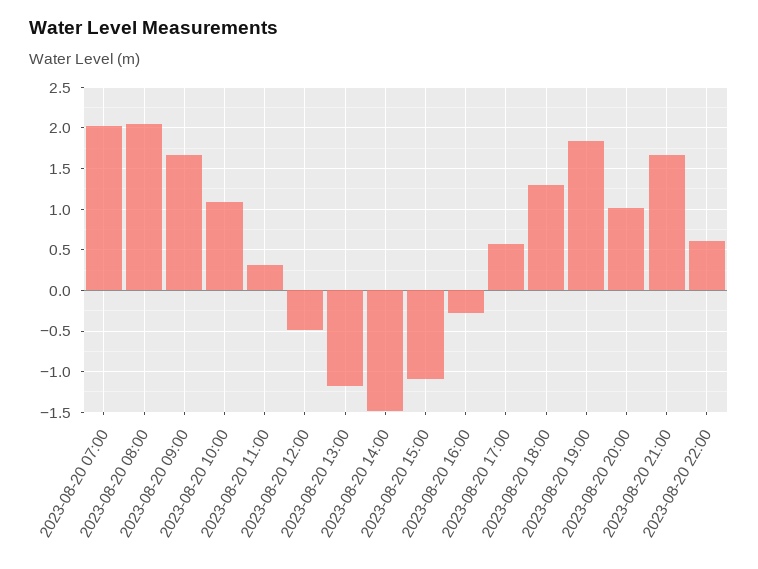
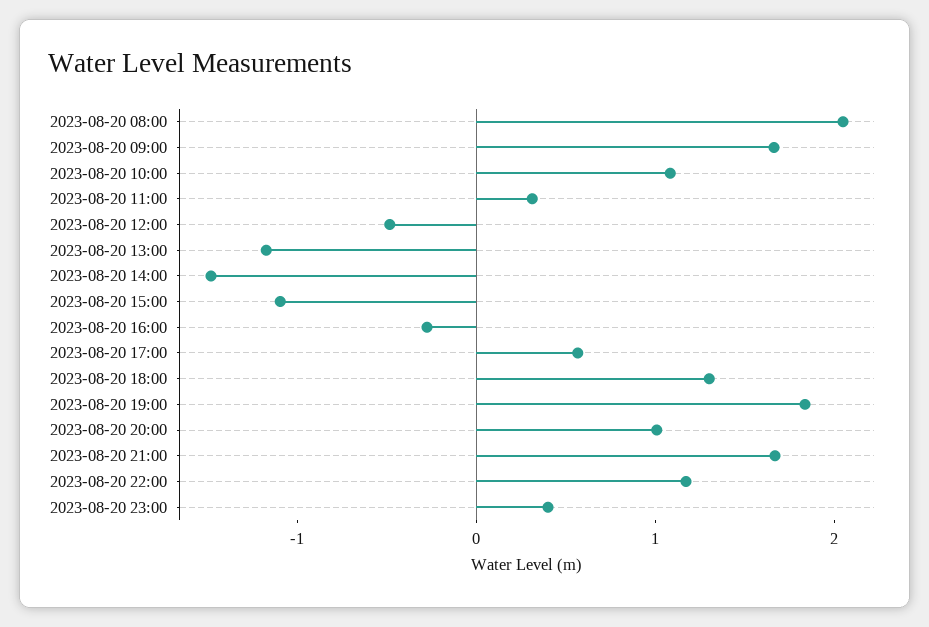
2023-08-20 07:00: 2 -> none
2023-08-20 22:00: 0.6 -> 1.2
2023-08-20 23:00: none -> 0.4

